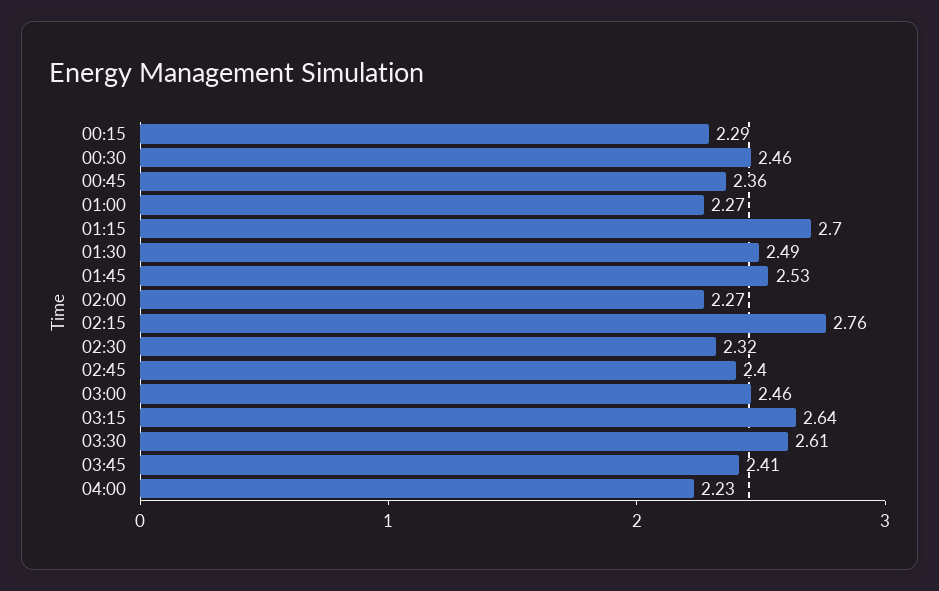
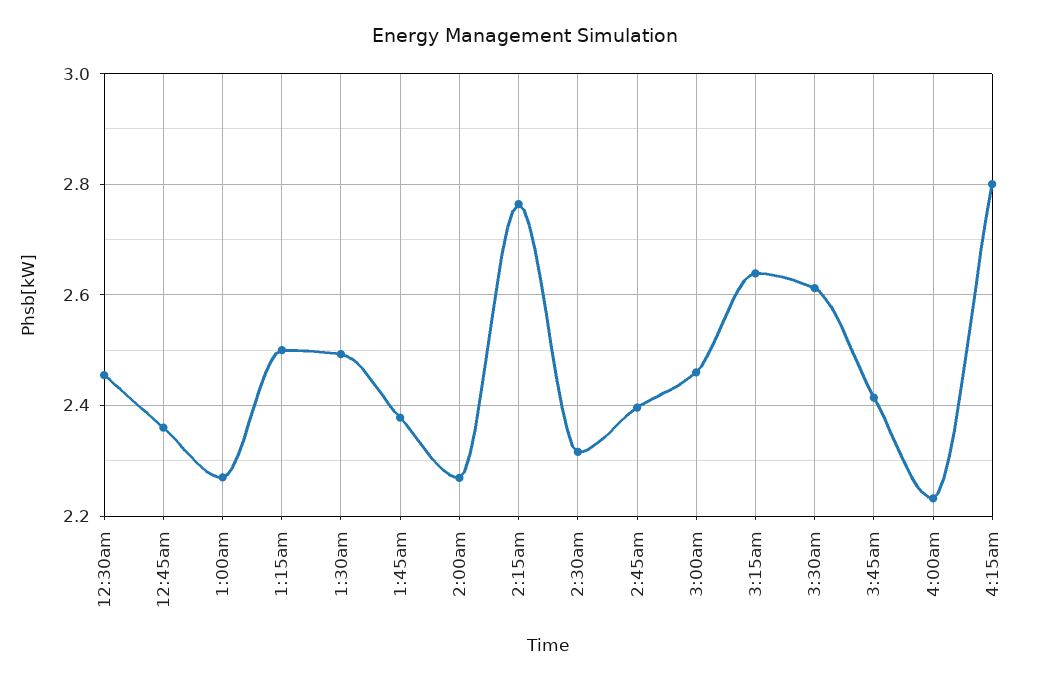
00:15: 2.29 -> none
01:15: 2.7 -> 2.5
01:45: 2.53 -> 2.38
4:15am: none -> 2.8

